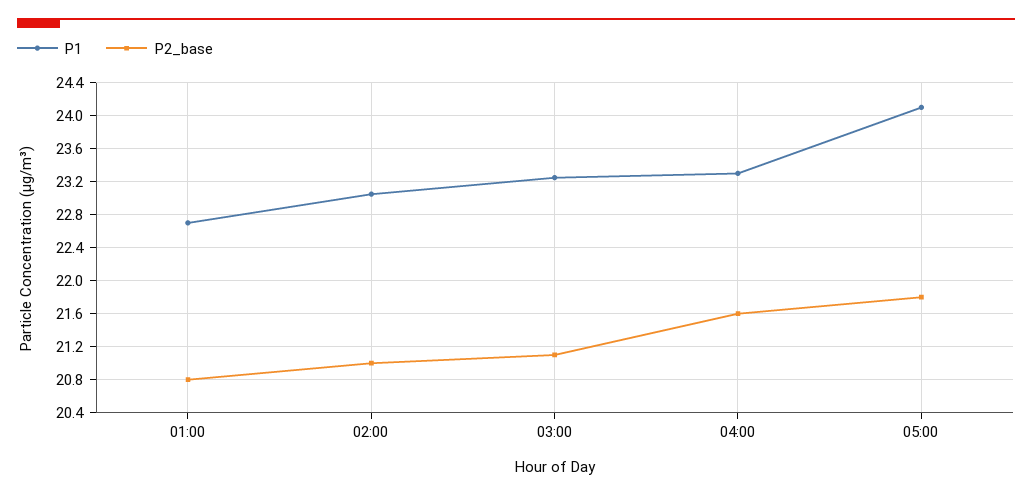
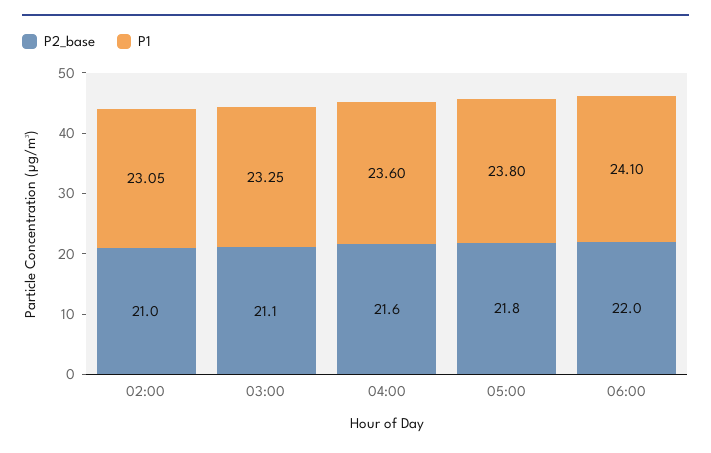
P1, 01:00: 22.7 -> none
P2_base, 01:00: 20.8 -> none
P1, 04:00: 23.3 -> 23.6
P1, 05:00: 24.1 -> 23.8
P2_base, 06:00: none -> 22
P1, 06:00: none -> 24.1

